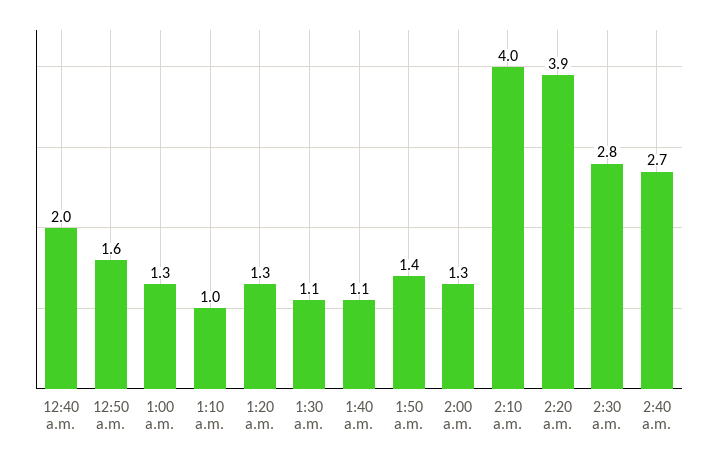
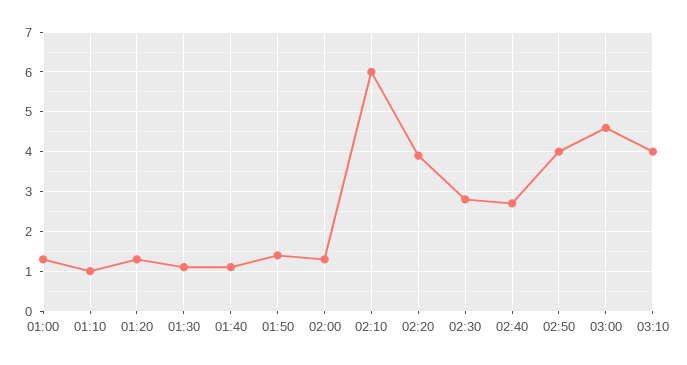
12:40 a.m.: 2 -> none
12:50 a.m.: 1.6 -> none
2:10 a.m.: 4 -> 6
02:50: none -> 4
03:00: none -> 4.5
03:10: none -> 4

